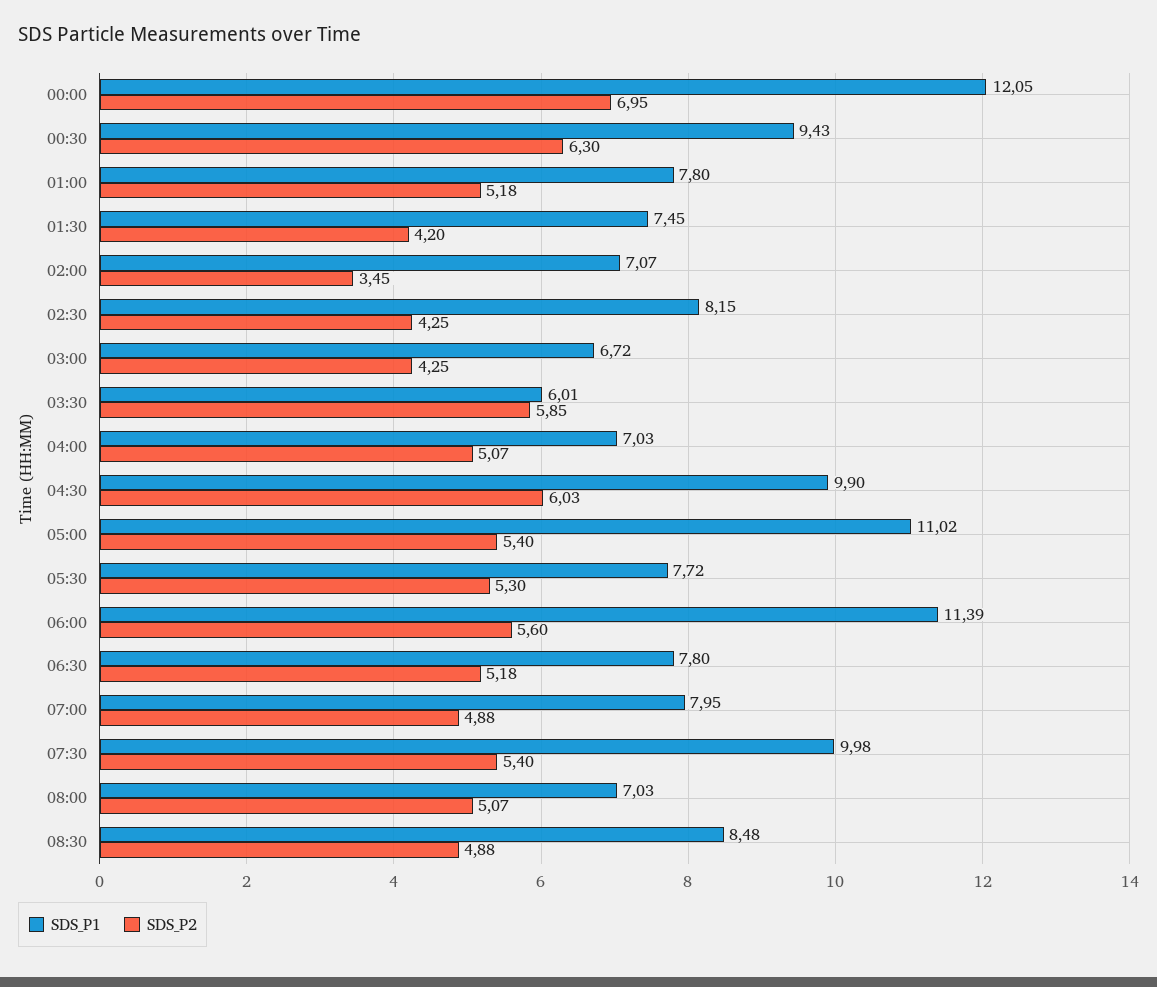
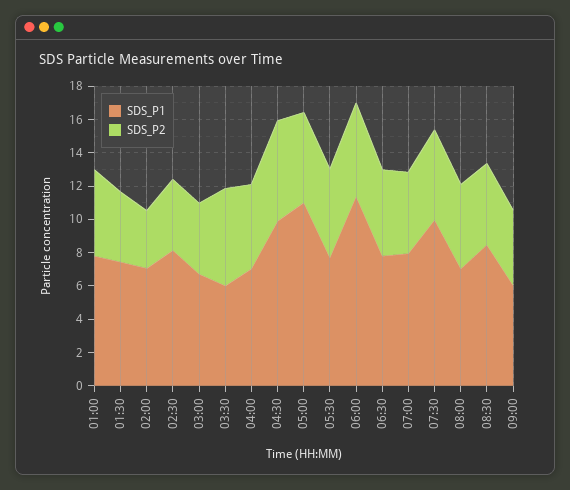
SDS_P1, 00:00: 12.05 -> none
SDS_P2, 00:00: 6.95 -> none
SDS_P1, 00:30: 9.43 -> none
SDS_P2, 00:30: 6.3 -> none
SDS_P1, 09:00: none -> 6
SDS_P2, 09:00: none -> 4.5

